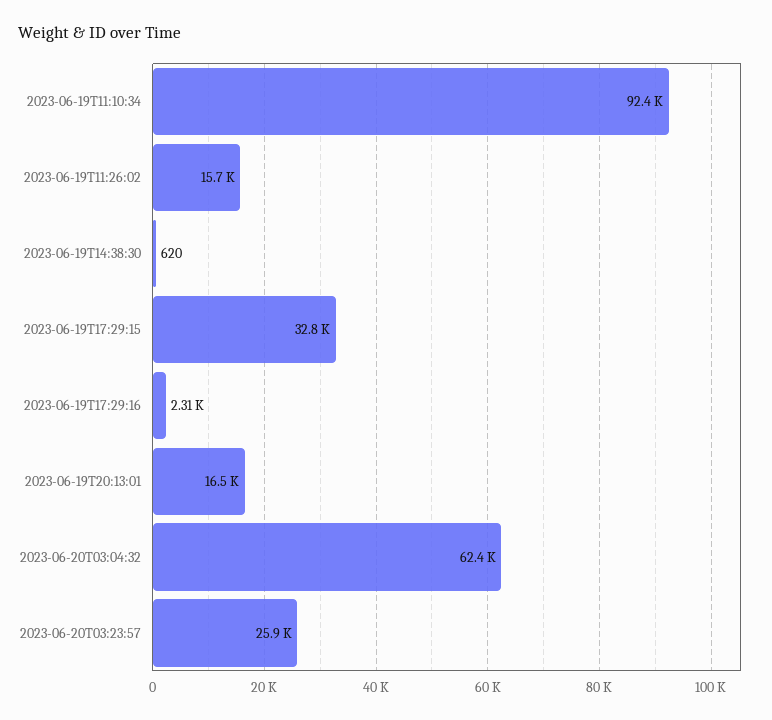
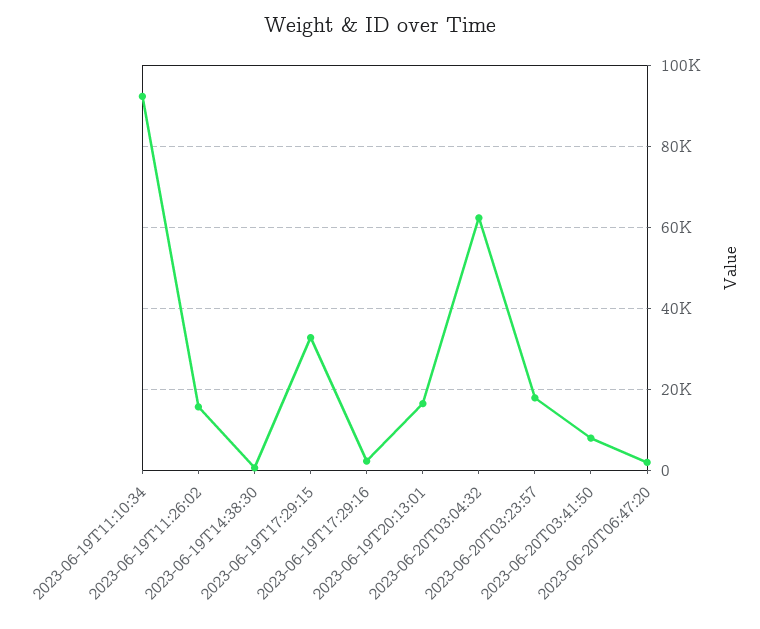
2023-06-20T03:23:57: 25900 -> 18000
2023-06-20T03:41:50: none -> 8000
2023-06-20T06:47:20: none -> 2000

